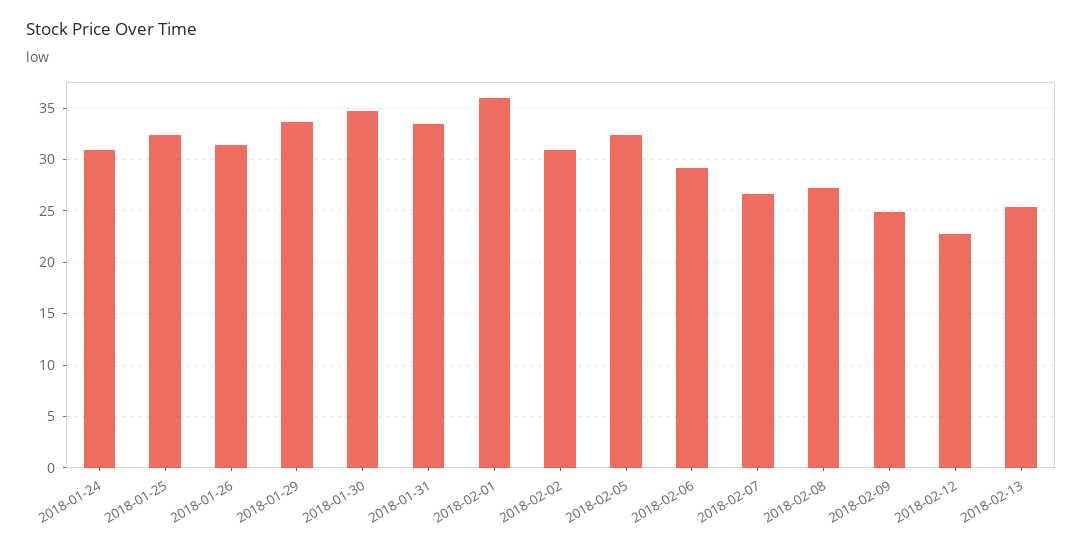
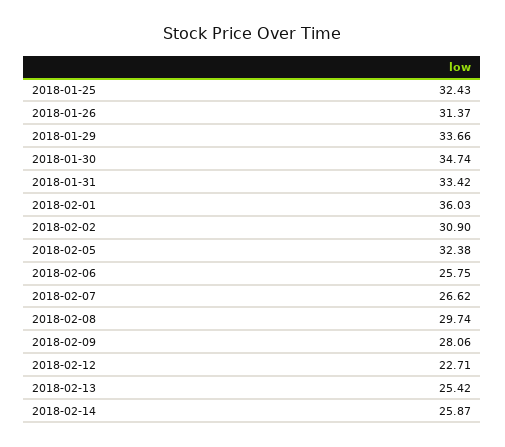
2018-01-24: 31 -> none
2018-02-06: 29 -> 25.75
2018-02-08: 27 -> 29.74
2018-02-09: 25 -> 28.06
2018-02-14: none -> 25.87

